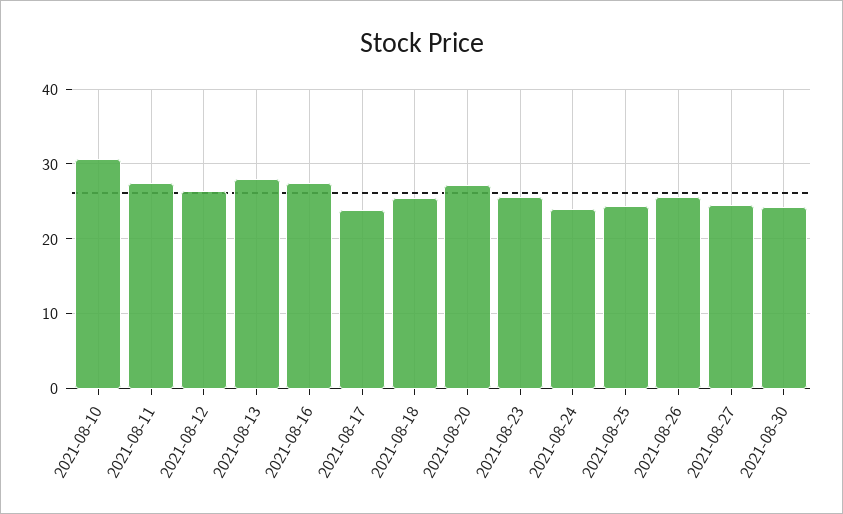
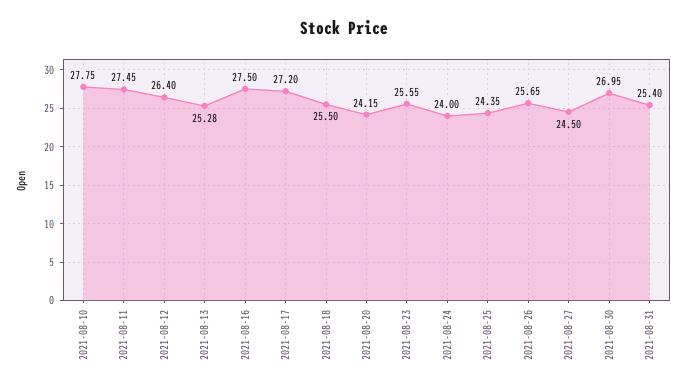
2021-08-10: 31 -> 27.75
2021-08-13: 28 -> 25.28
2021-08-17: 24 -> 27.2
2021-08-20: 27 -> 24.15
2021-08-30: 24 -> 26.95
2021-08-31: none -> 25.4

